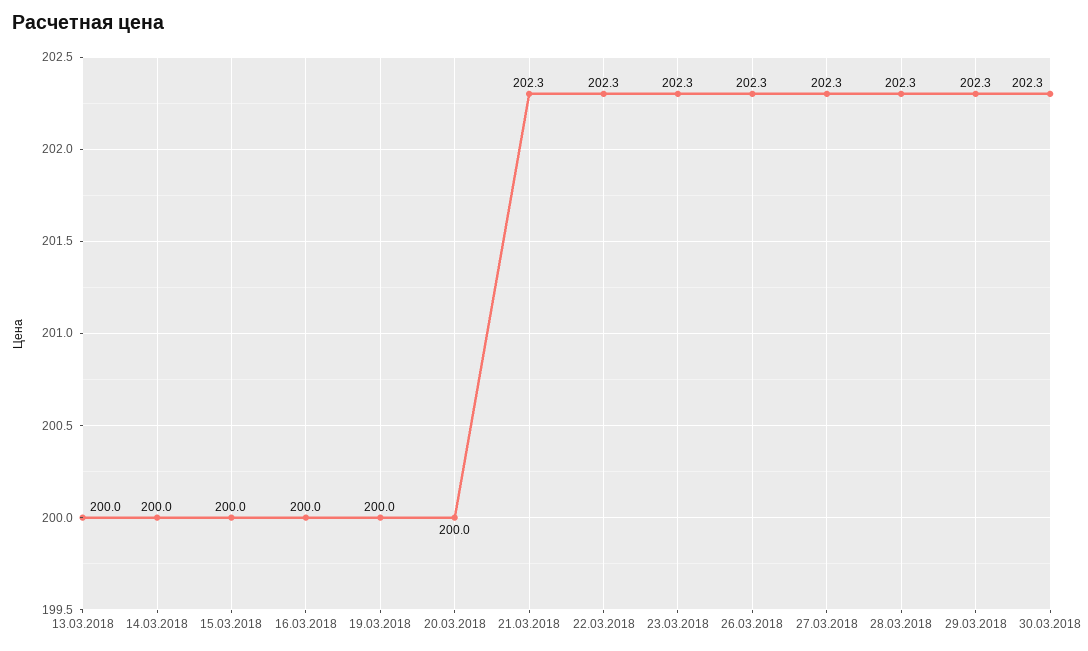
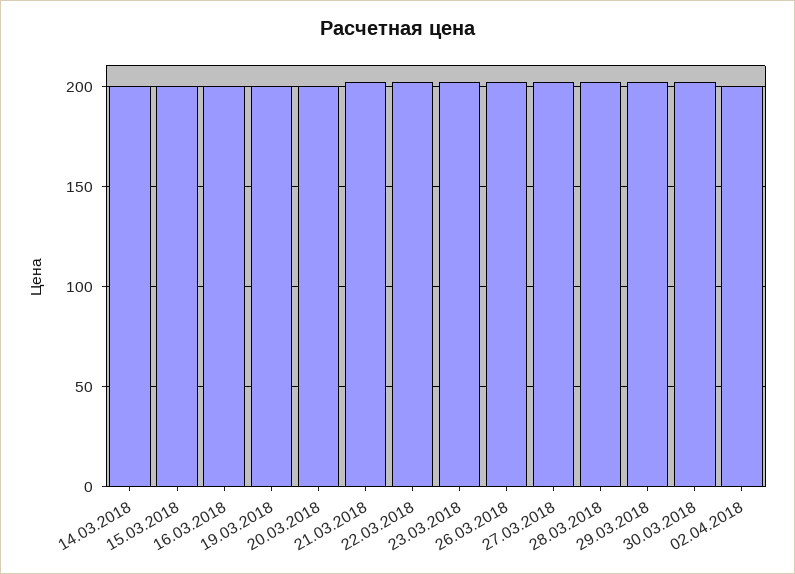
13.03.2018: 200 -> none
02.04.2018: none -> 200

